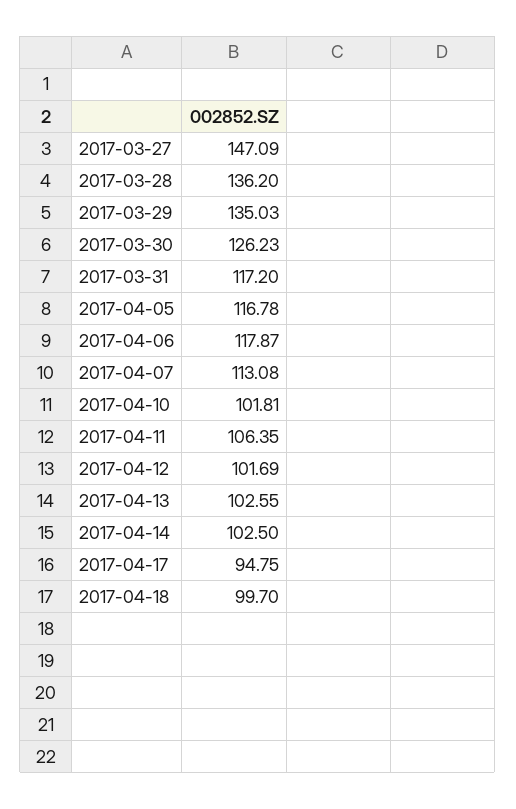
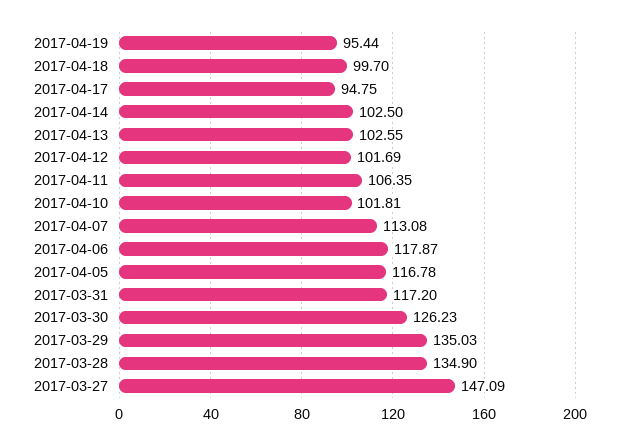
2017-03-28: 136.2 -> 134.9
2017-04-19: none -> 95.44

